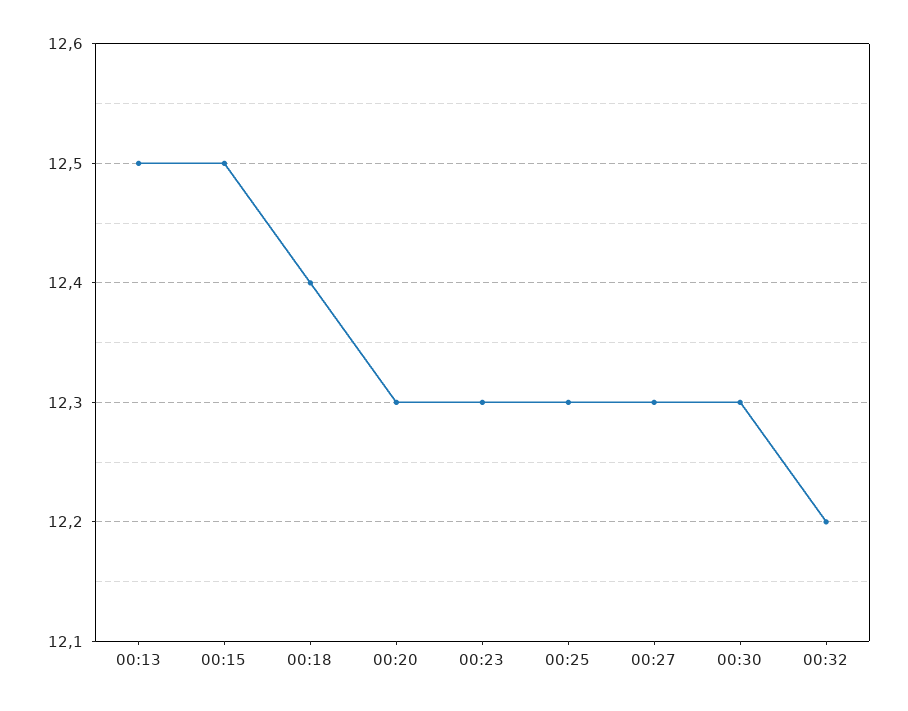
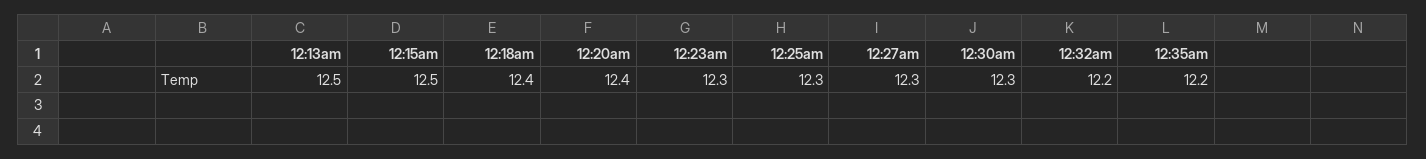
00:20: 12.3 -> 12.4
12:35am: none -> 12.2

